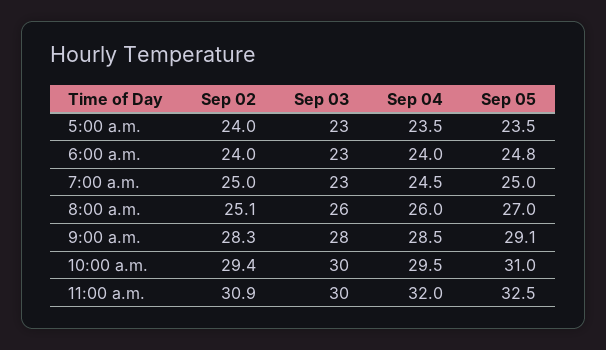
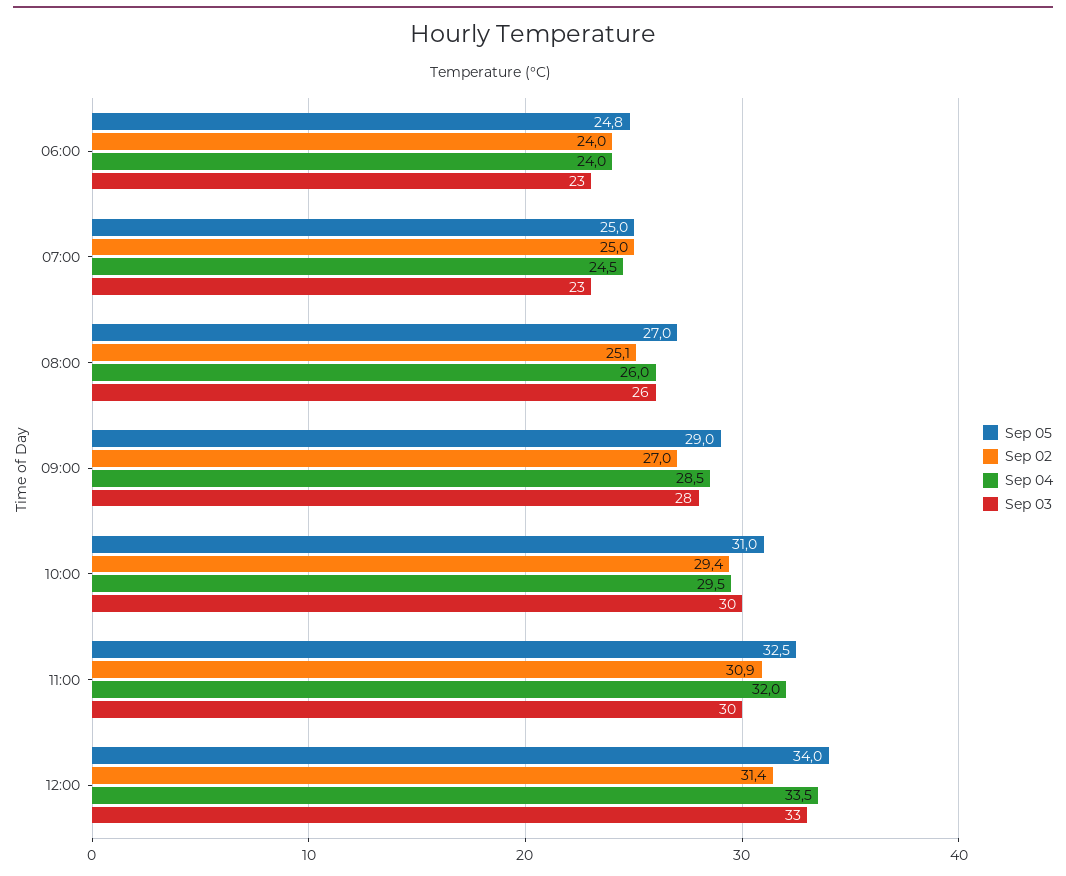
Sep 02, 5:00 a.m.: 24 -> none
Sep 03, 5:00 a.m.: 23 -> none
Sep 04, 5:00 a.m.: 23.5 -> none
Sep 05, 5:00 a.m.: 23.5 -> none
Sep 02, 9:00 a.m.: 28.3 -> 27
Sep 05, 9:00 a.m.: 29.1 -> 29
Sep 05, 12:00: none -> 34
Sep 02, 12:00: none -> 31.4
Sep 04, 12:00: none -> 33.5
Sep 03, 12:00: none -> 33

